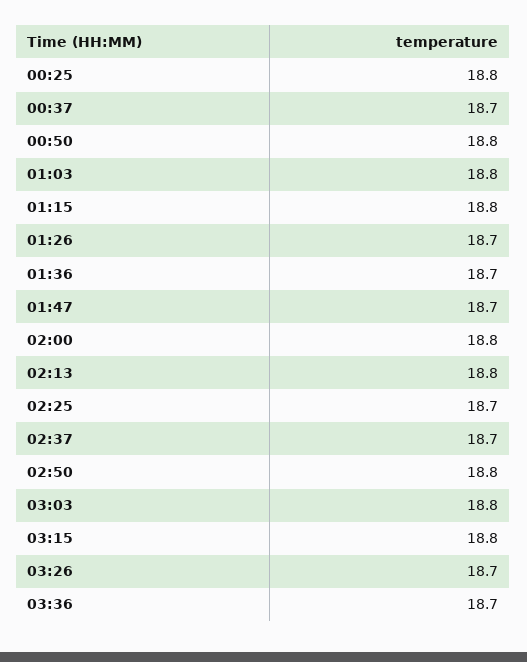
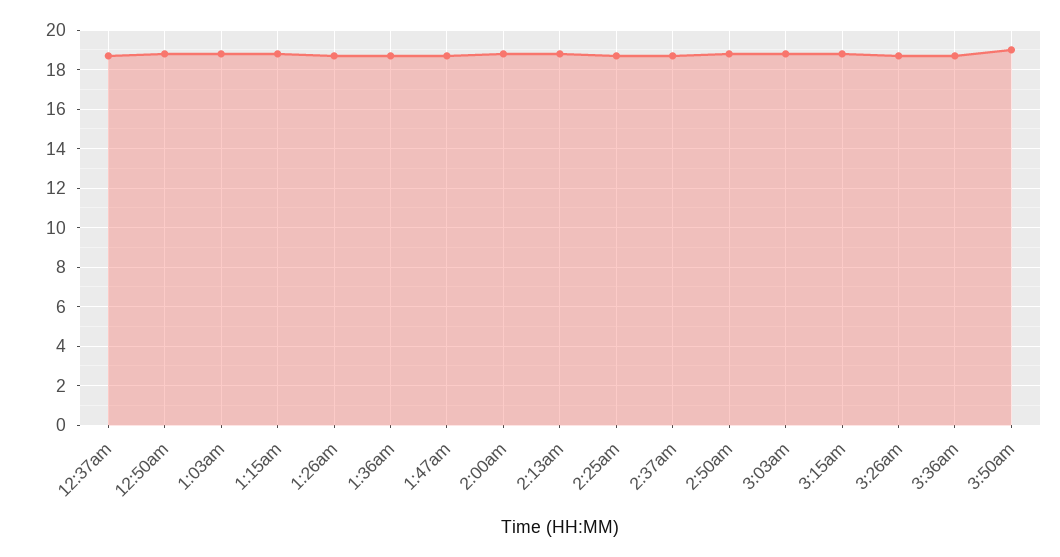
00:25: 18.8 -> none
3:50am: none -> 19

